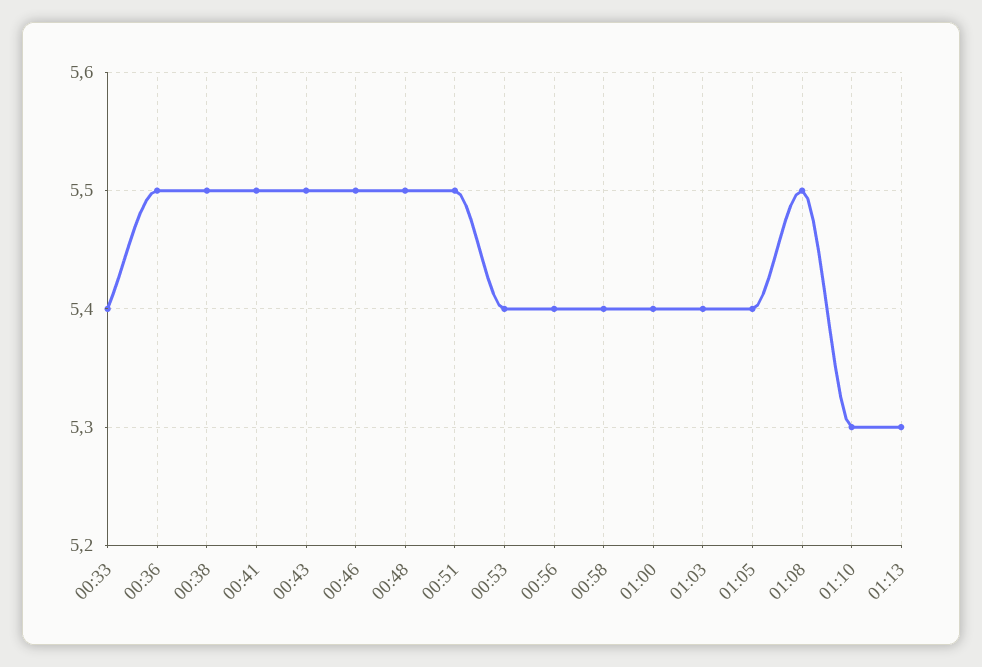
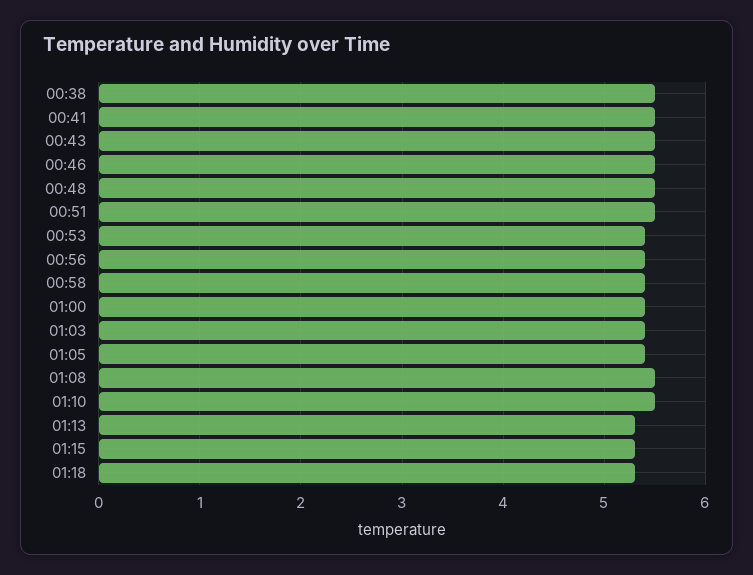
00:33: 5.4 -> none
00:36: 5.5 -> none
01:10: 5.3 -> 5.5
01:15: none -> 5.3
01:18: none -> 5.3

